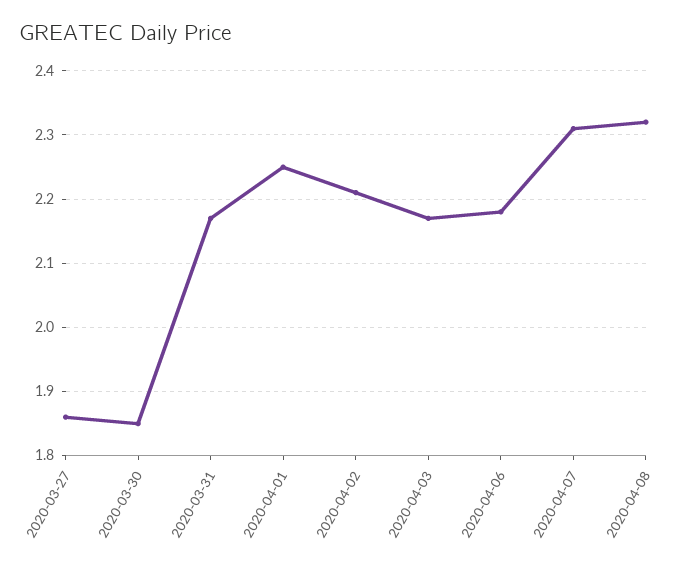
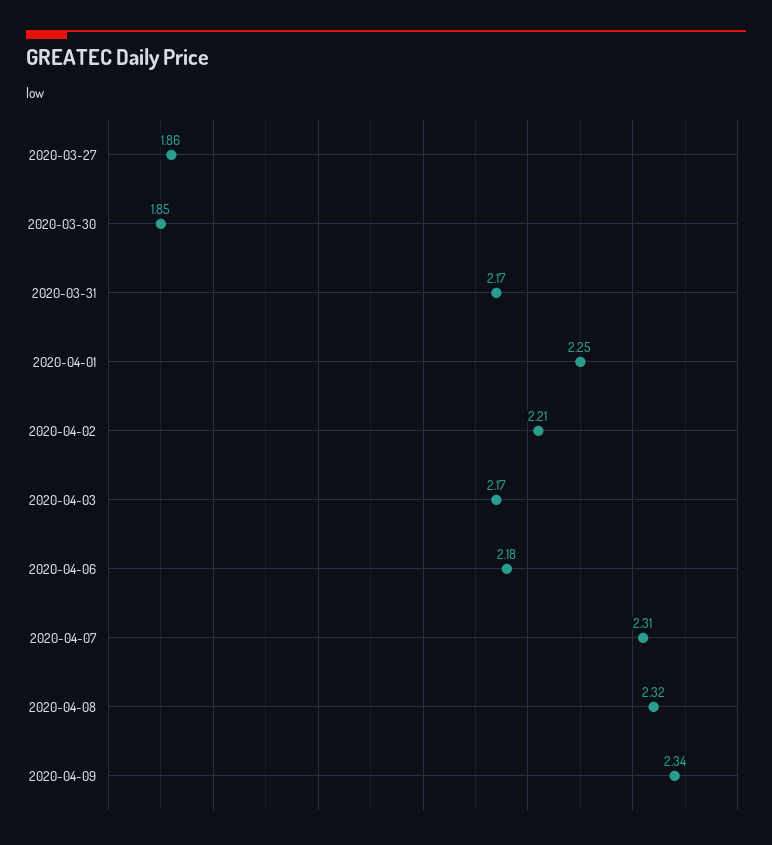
2020-04-09: none -> 2.34

